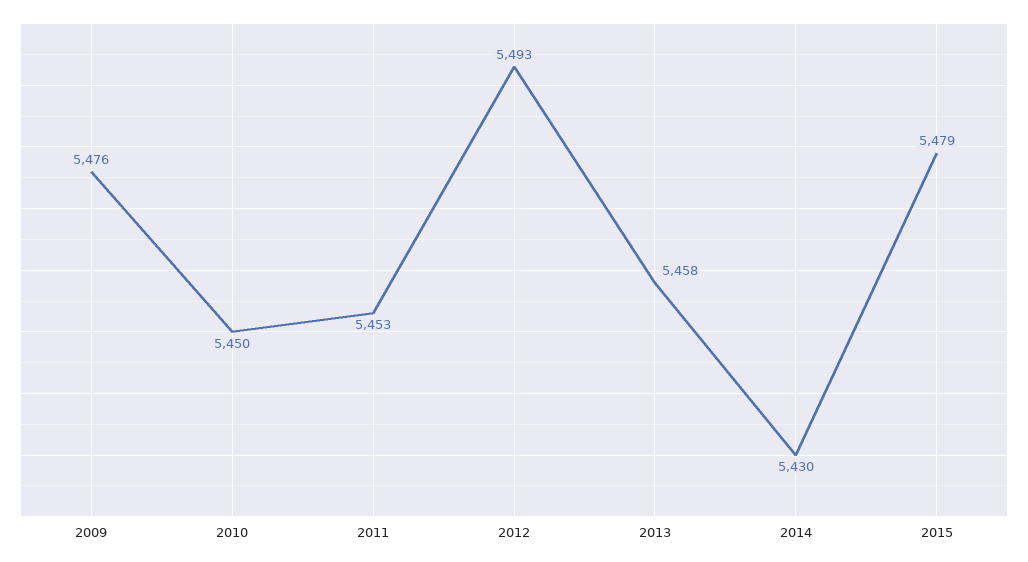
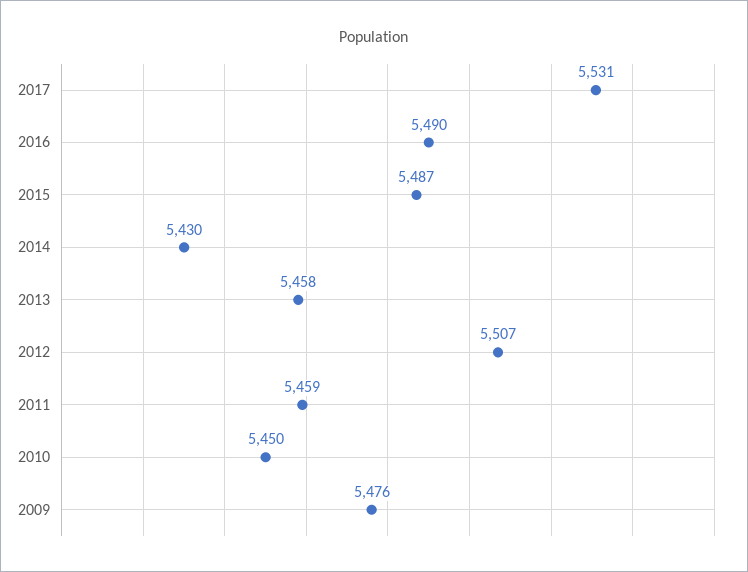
2011: 5453 -> 5459
2012: 5493 -> 5507
2015: 5479 -> 5487
2017: none -> 5531
2016: none -> 5490

